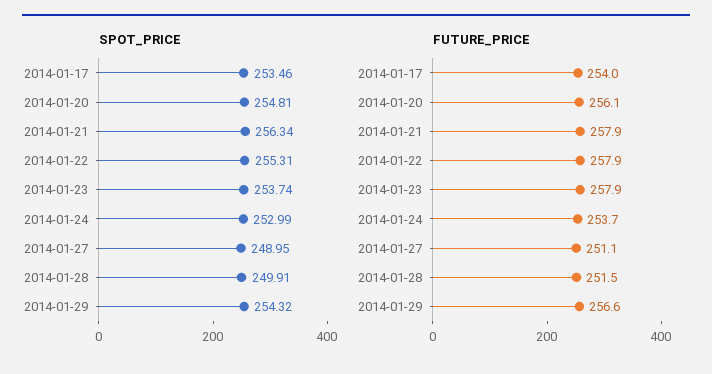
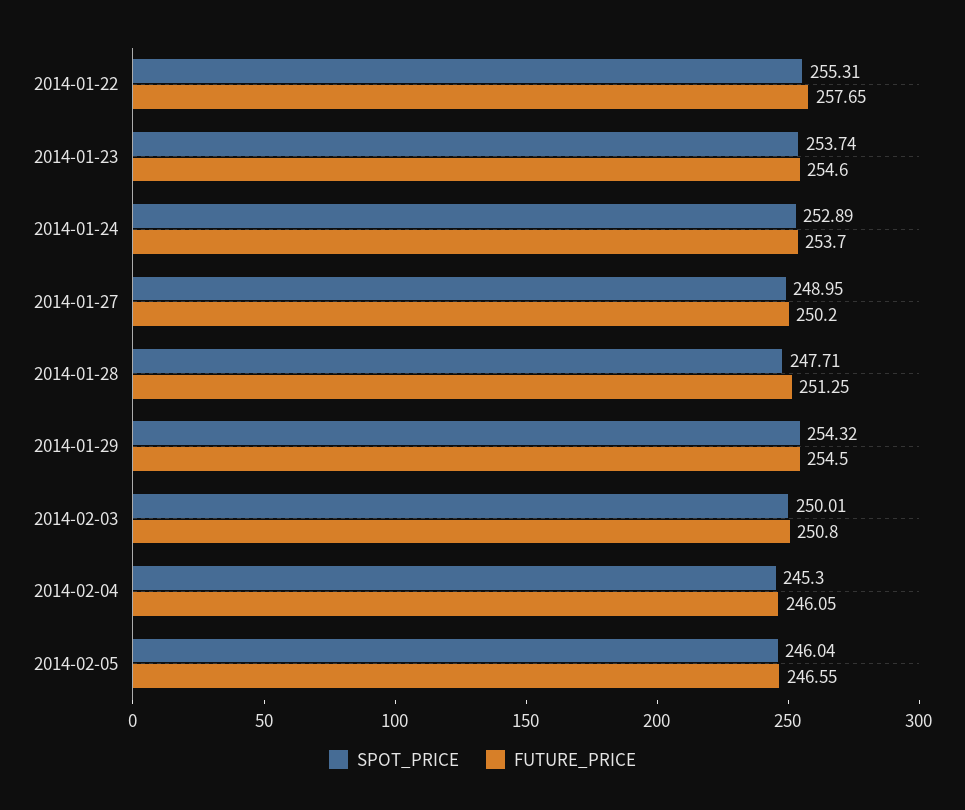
SPOT_PRICE, 2014-01-17: 253.46 -> none
SPOT_PRICE, 2014-01-20: 254.81 -> none
SPOT_PRICE, 2014-01-21: 256.34 -> none
SPOT_PRICE, 2014-01-24: 252.99 -> 252.89
SPOT_PRICE, 2014-01-28: 249.91 -> 247.71
FUTURE_PRICE, 2014-01-17: 254 -> none
FUTURE_PRICE, 2014-01-20: 256.1 -> none
FUTURE_PRICE, 2014-01-21: 257.9 -> none
FUTURE_PRICE, 2014-01-22: 257.9 -> 257.65
FUTURE_PRICE, 2014-01-23: 257.9 -> 254.6
FUTURE_PRICE, 2014-01-27: 251.1 -> 250.2
FUTURE_PRICE, 2014-01-28: 251.5 -> 251.25
FUTURE_PRICE, 2014-01-29: 256.6 -> 254.5
SPOT_PRICE, 2014-02-03: none -> 250.01
FUTURE_PRICE, 2014-02-03: none -> 250.8
SPOT_PRICE, 2014-02-04: none -> 245.3
FUTURE_PRICE, 2014-02-04: none -> 246.05
SPOT_PRICE, 2014-02-05: none -> 246.04
FUTURE_PRICE, 2014-02-05: none -> 246.55

